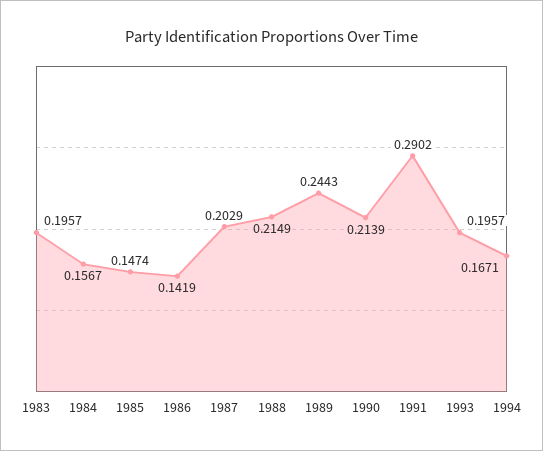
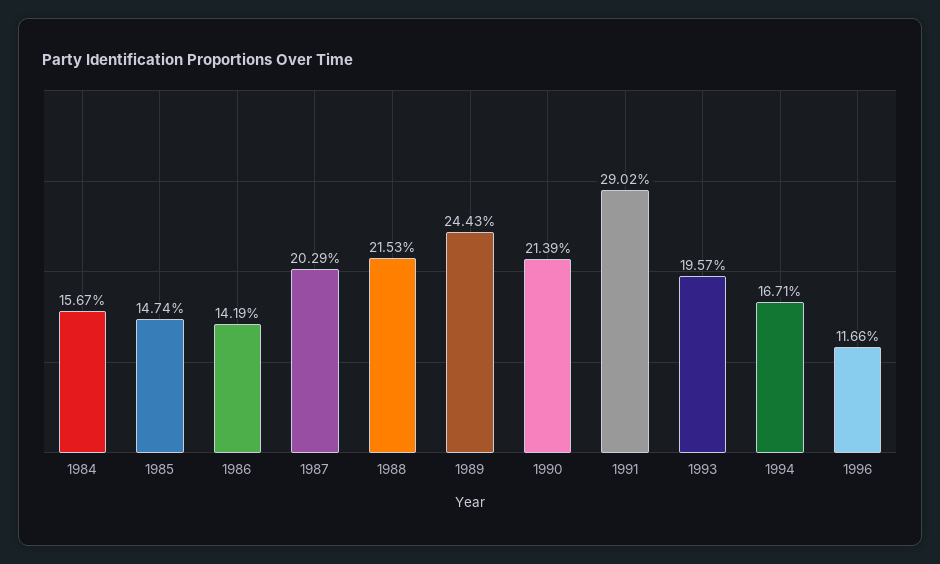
1983: 0.1957 -> none
1988: 0.2149 -> 0.2153
1996: none -> 0.1166

